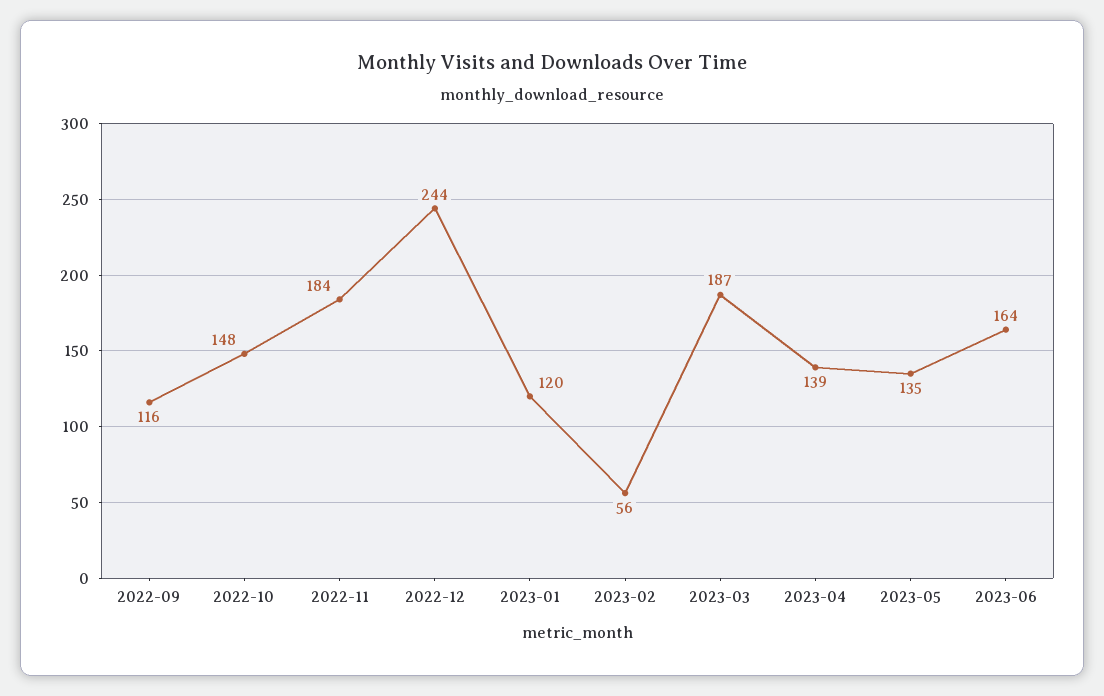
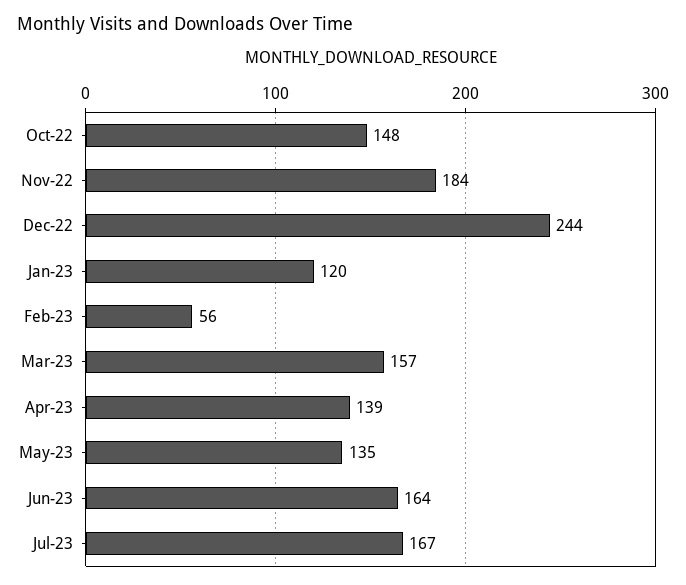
2022-09: 116 -> none
2023-03: 187 -> 157
Jul-23: none -> 167

